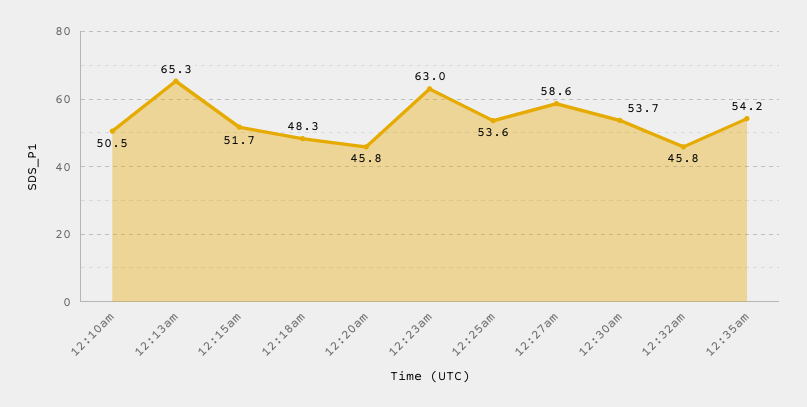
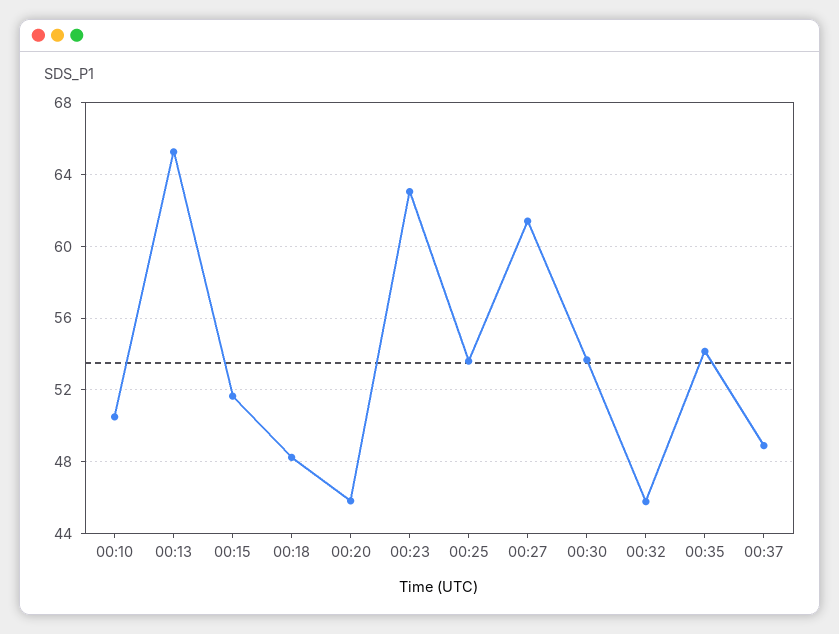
12:27am: 58.6 -> 61.5
00:37: none -> 49

